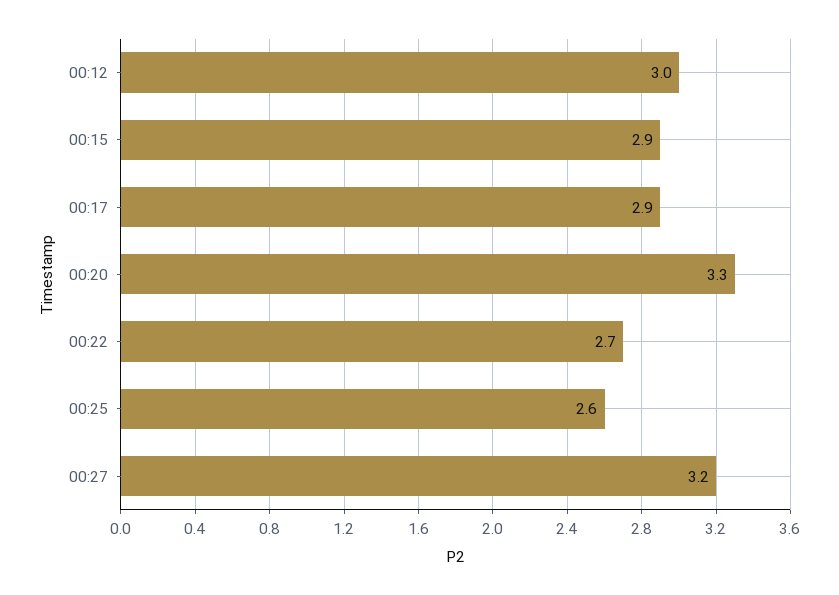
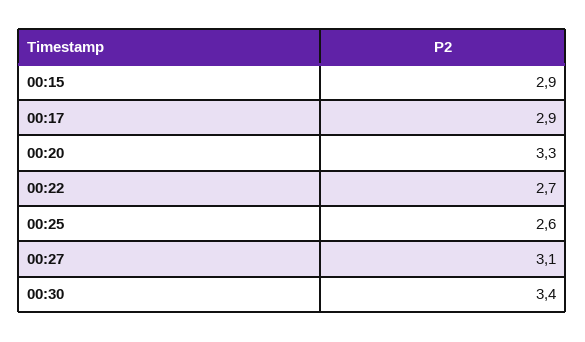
00:12: 3 -> none
00:27: 3.2 -> 3.1
00:30: none -> 3.4

